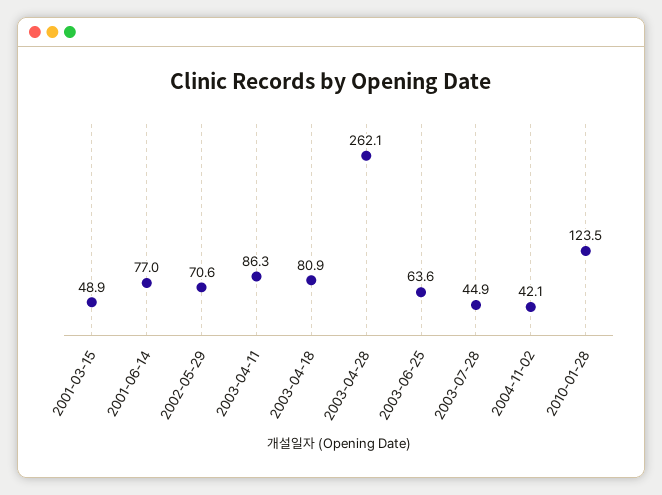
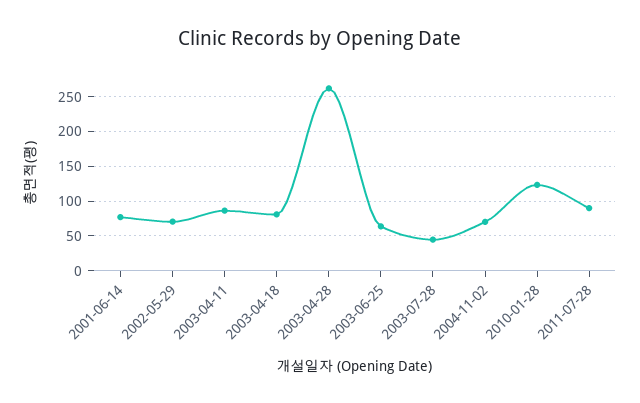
2001-03-15: 48.9 -> none
2004-11-02: 42.1 -> 70
2011-07-28: none -> 90

